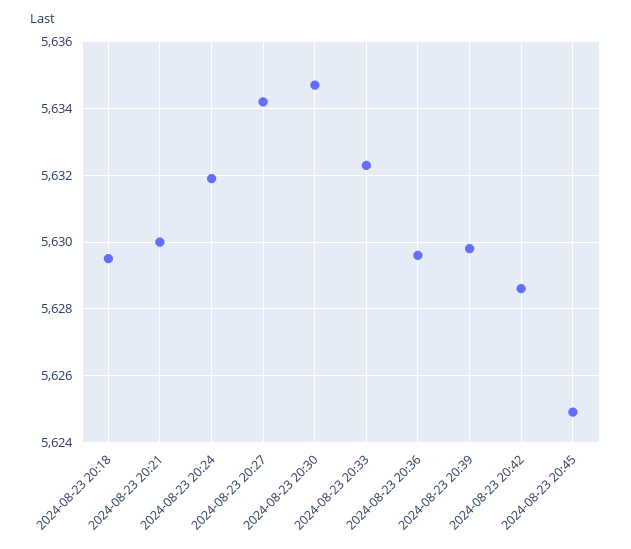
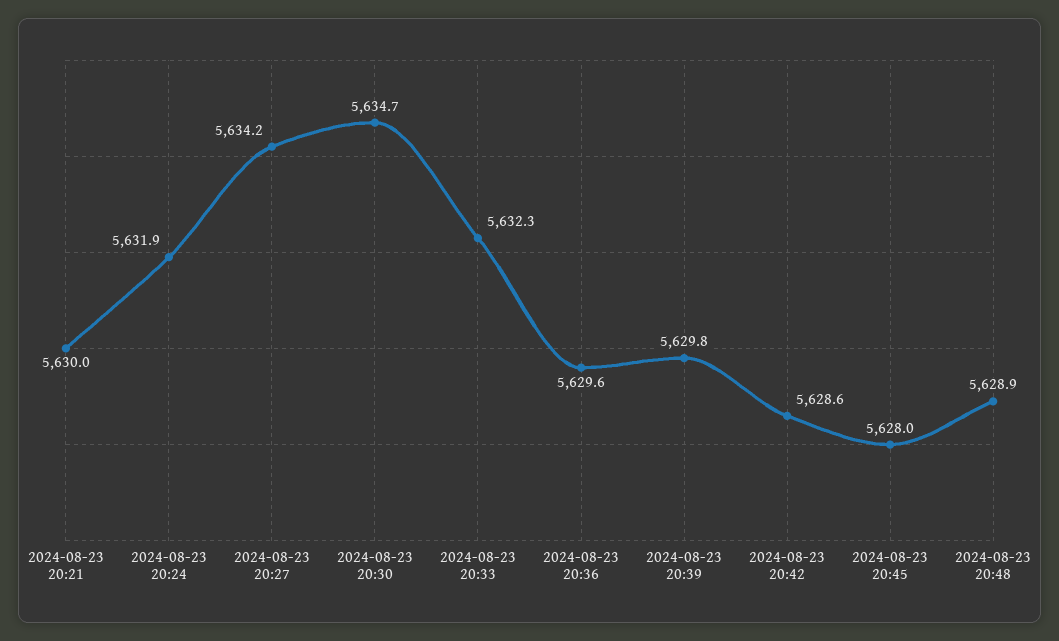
2024-08-23 20:18: 5629.5 -> none
2024-08-23 20:45: 5625 -> 5628
2024-08-23 20:48: none -> 5628.9

